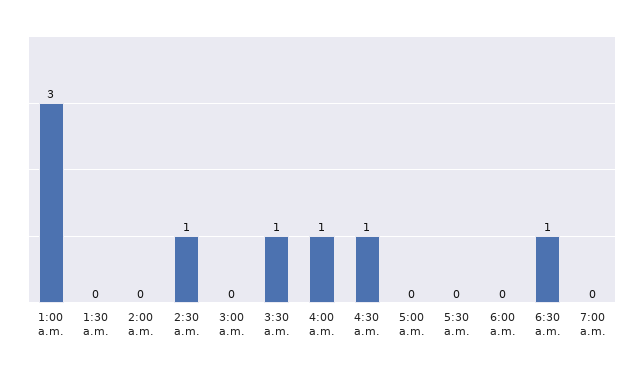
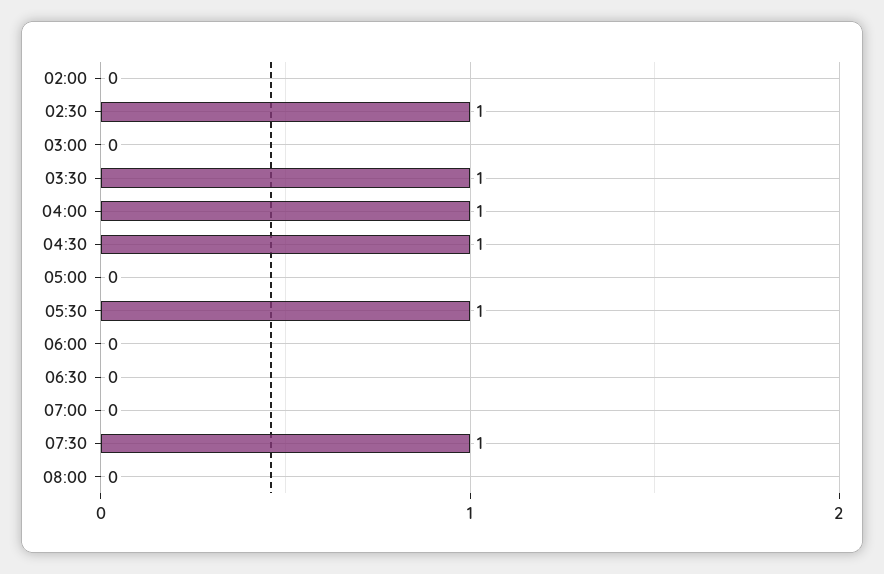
1:00 a.m.: 3 -> none
1:30 a.m.: 0 -> none
5:30 a.m.: 0 -> 1
6:30 a.m.: 1 -> 0
07:30: none -> 1
08:00: none -> 0

